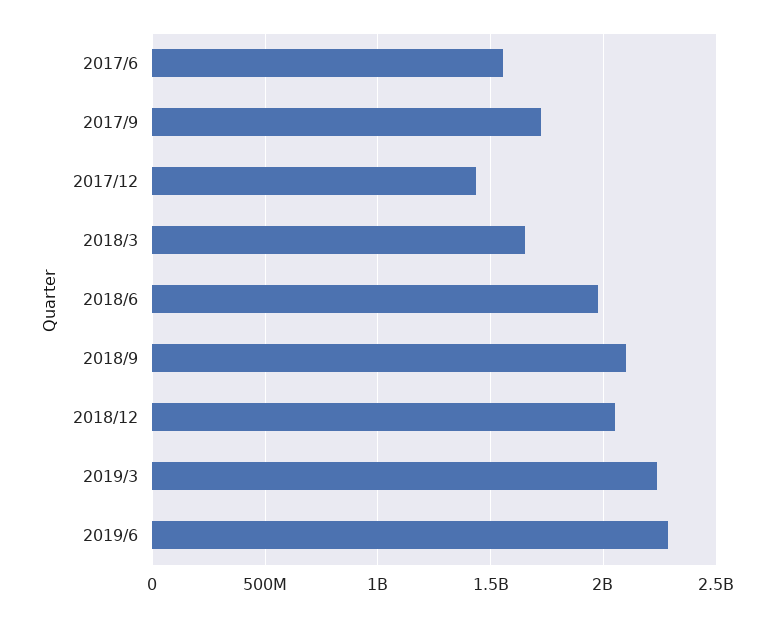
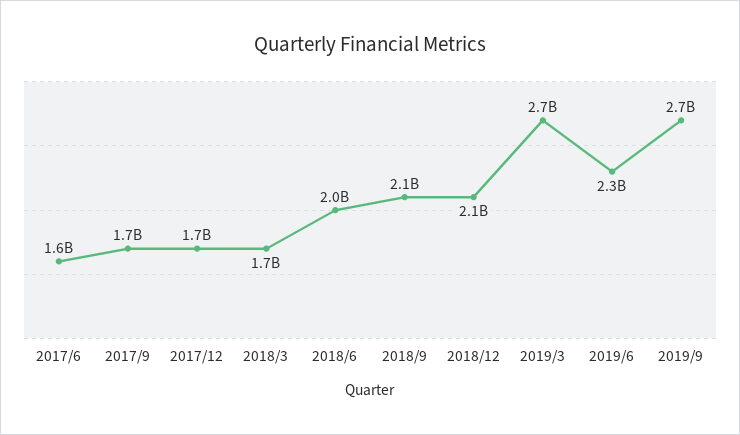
2017/12: 1450000000 -> 1700000000
2019/3: 2250000000 -> 2700000000
2019/9: none -> 2700000000

